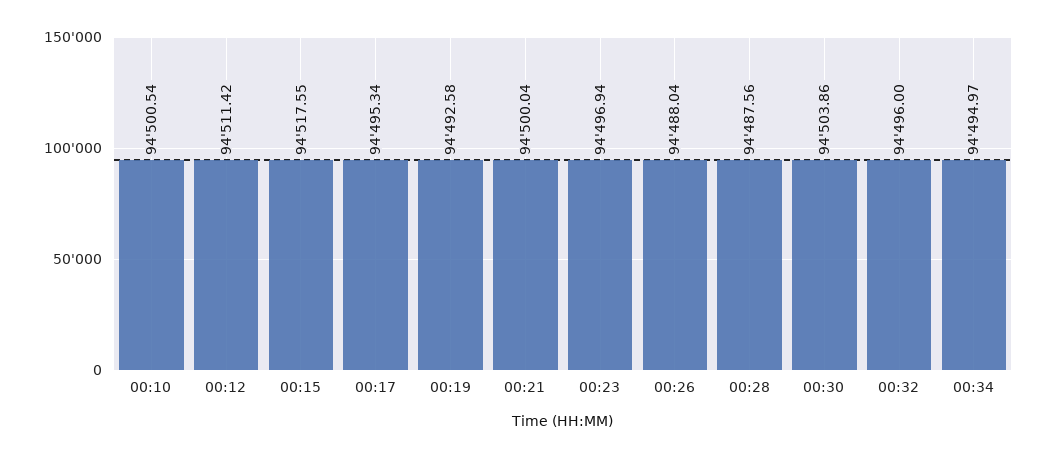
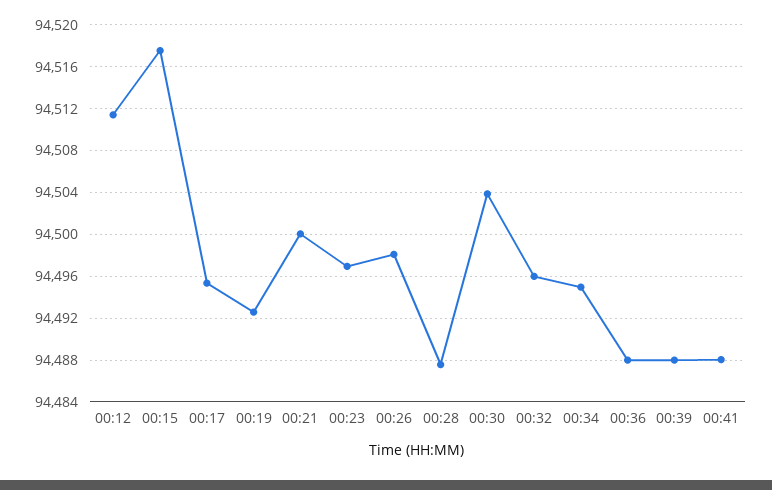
00:10: 94500.54 -> none
00:26: 94488.04 -> 94498
00:36: none -> 94488
00:39: none -> 94488
00:41: none -> 94488

